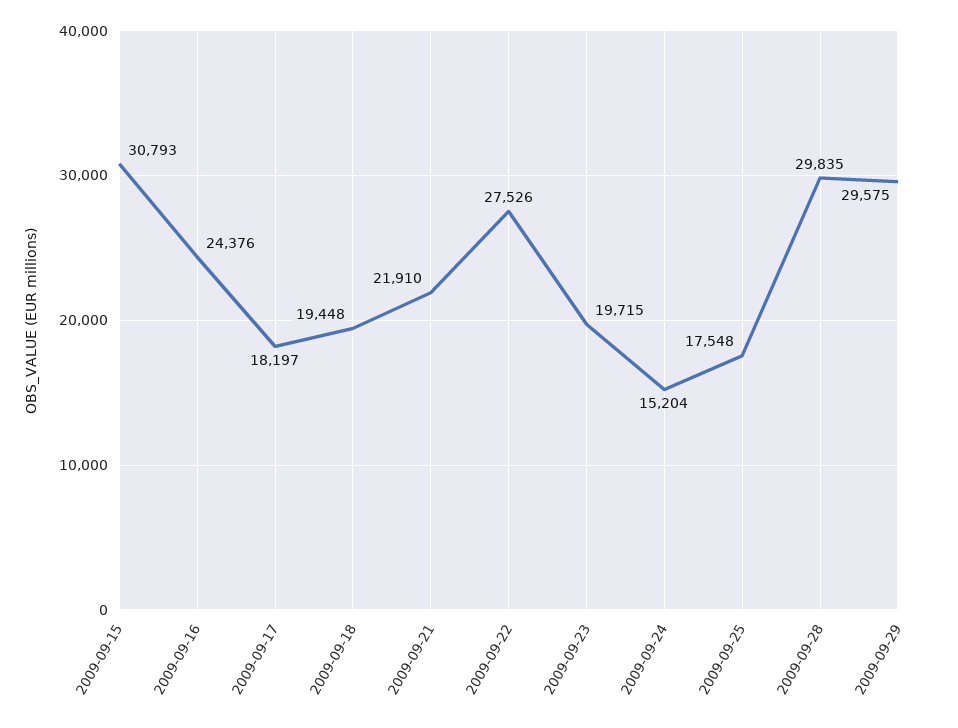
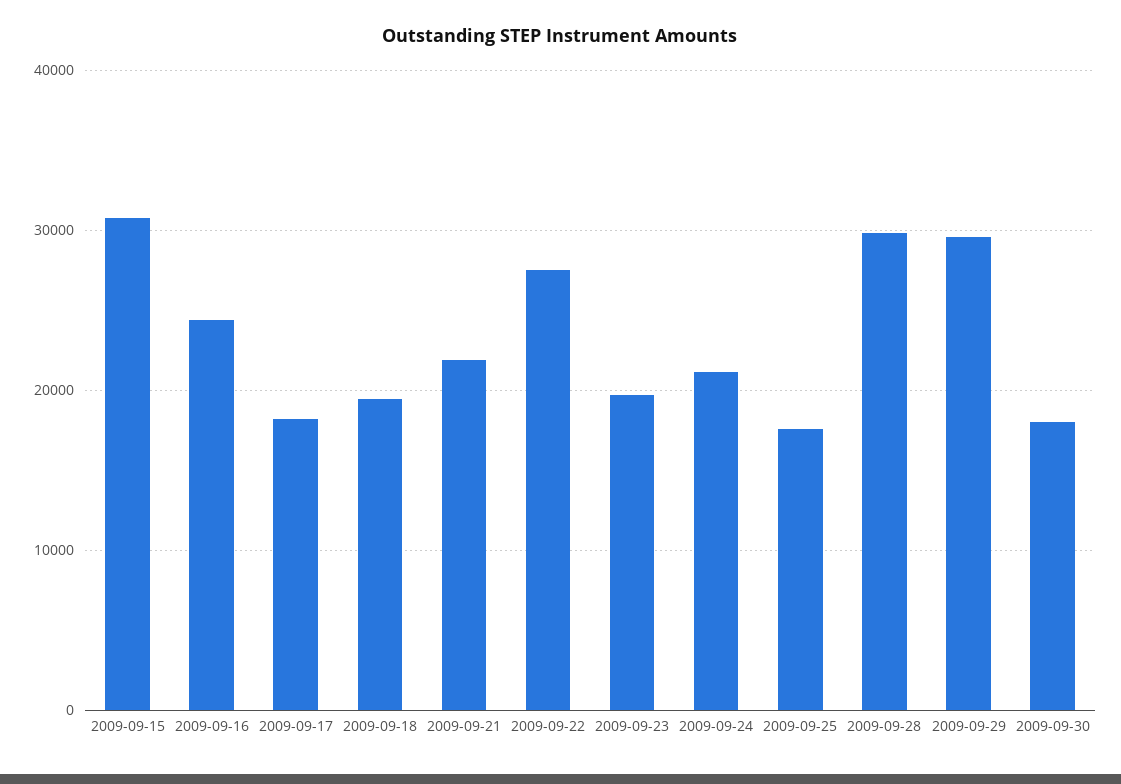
2009-09-24: 15204 -> 21000
2009-09-30: none -> 18000

